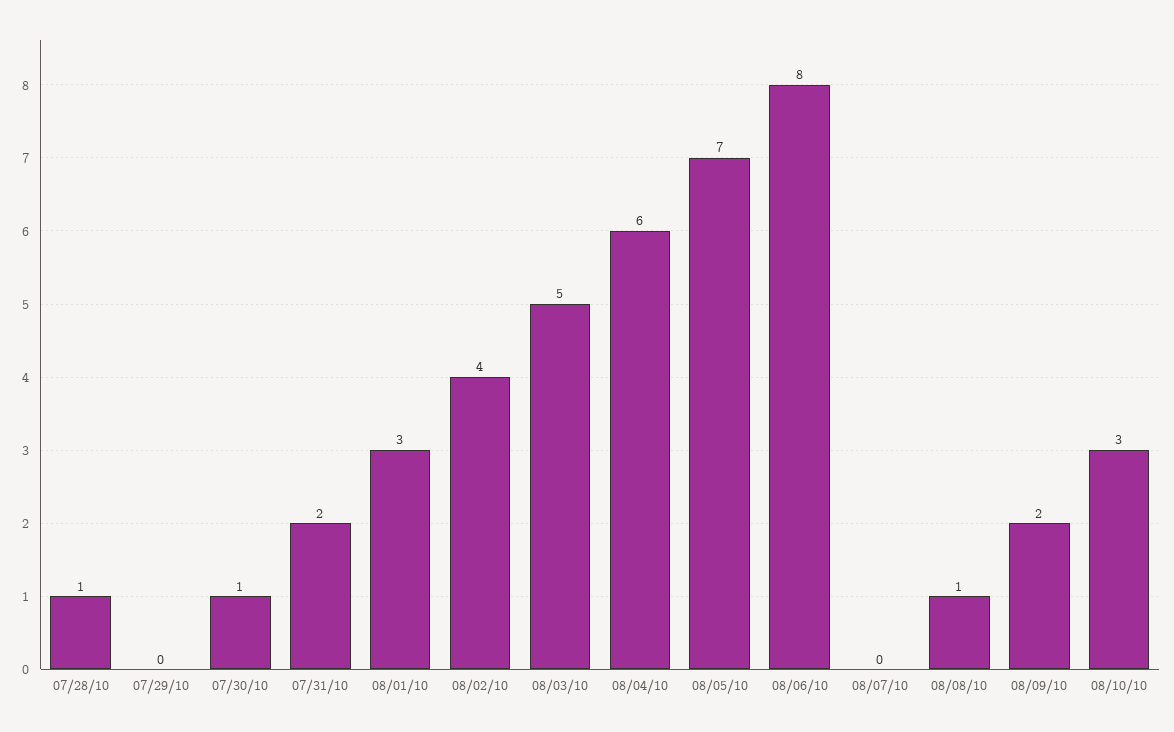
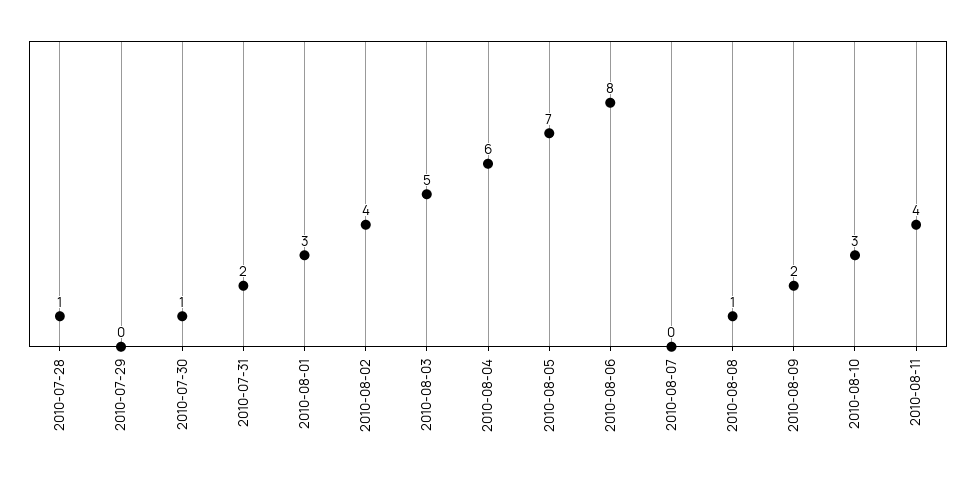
2010-08-11: none -> 4

